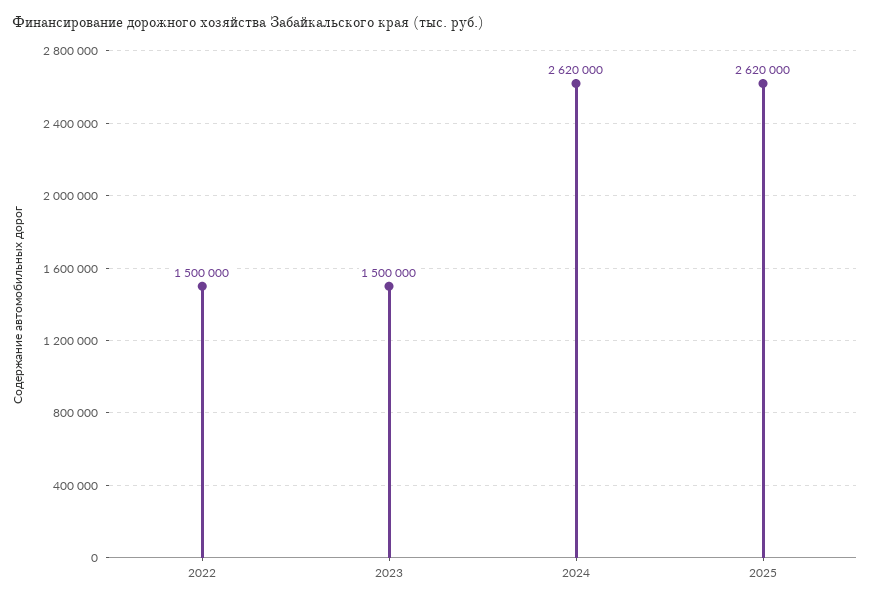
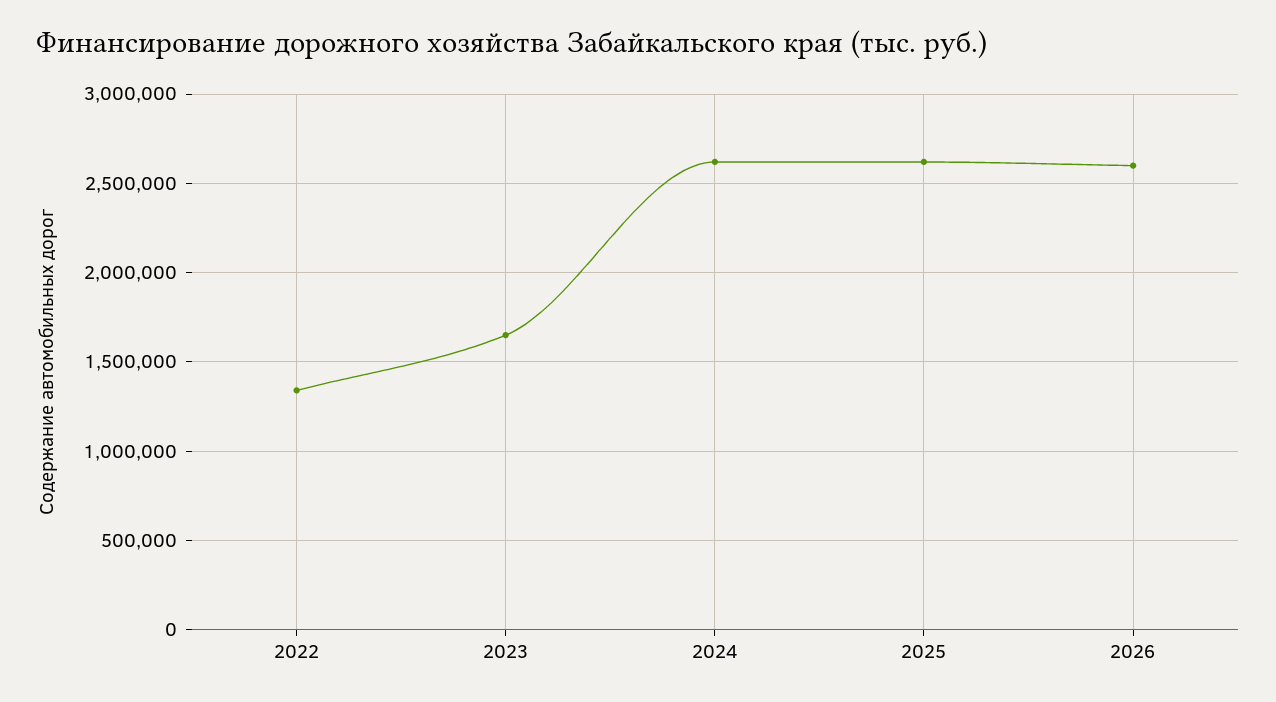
2022: 1500000 -> 1350000
2023: 1500000 -> 1650000
2026: none -> 2600000

